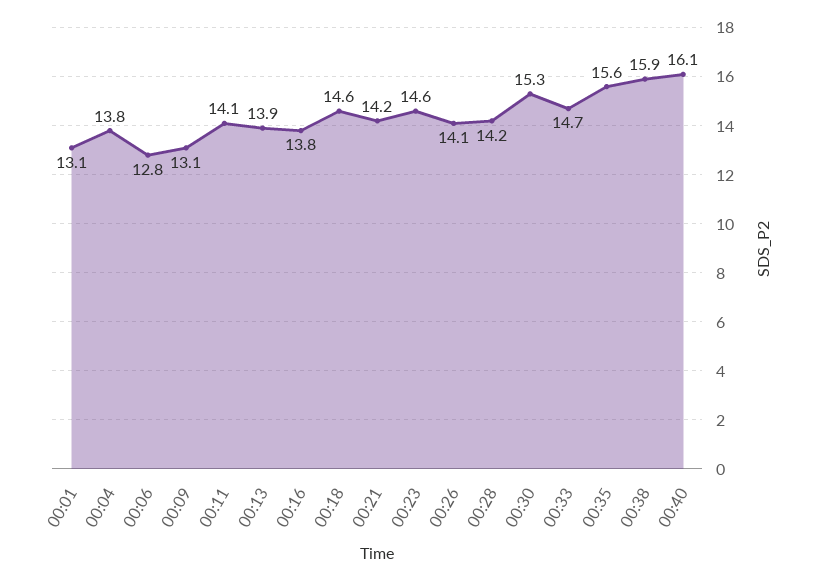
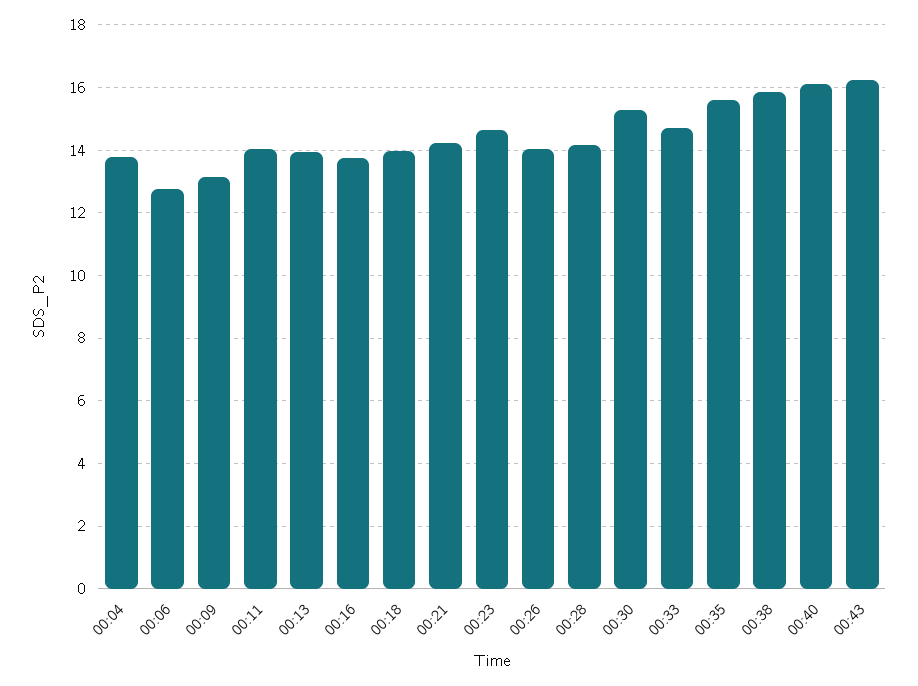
00:01: 13.1 -> none
00:18: 14.6 -> 14
00:43: none -> 16.2

